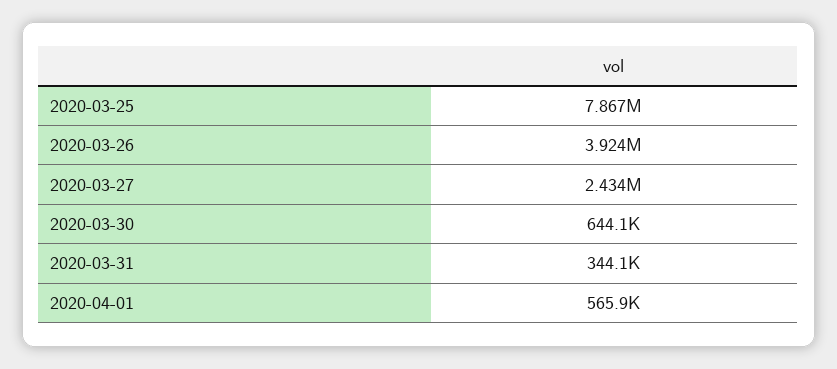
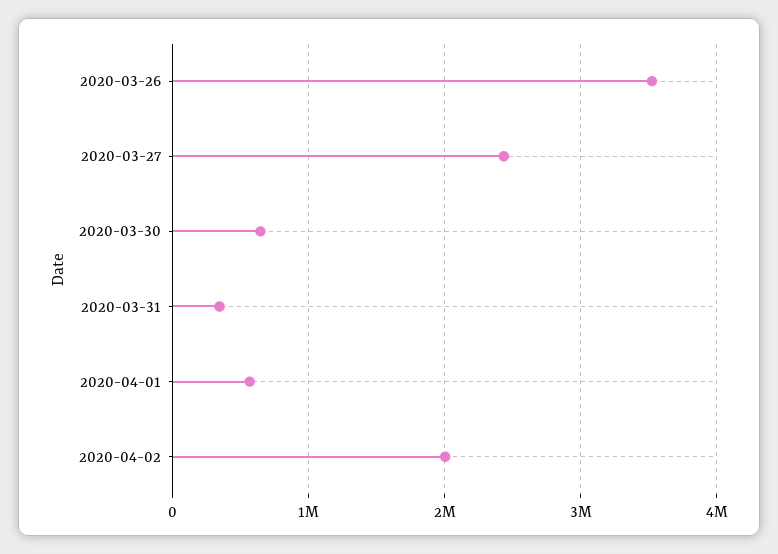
2020-03-25: 7867000 -> none
2020-03-26: 3924000 -> 3500000
2020-04-02: none -> 2000000

